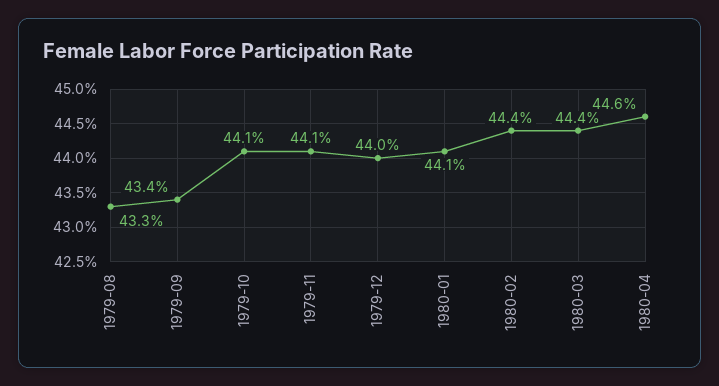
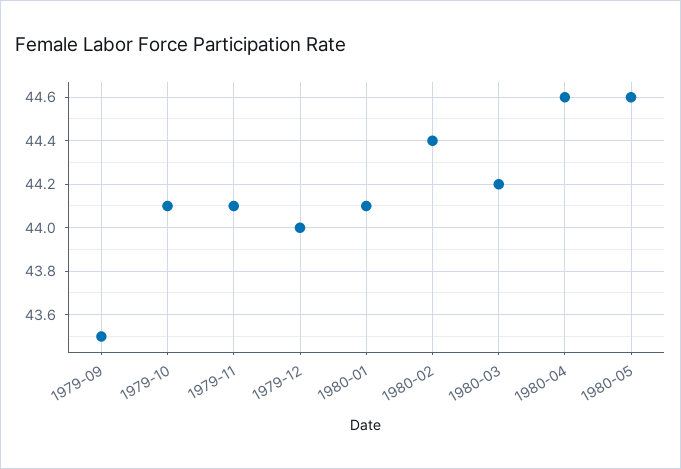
1979-08: 43.3 -> none
1979-09: 43.4 -> 43.5
1980-03: 44.4 -> 44.2
1980-05: none -> 44.6

